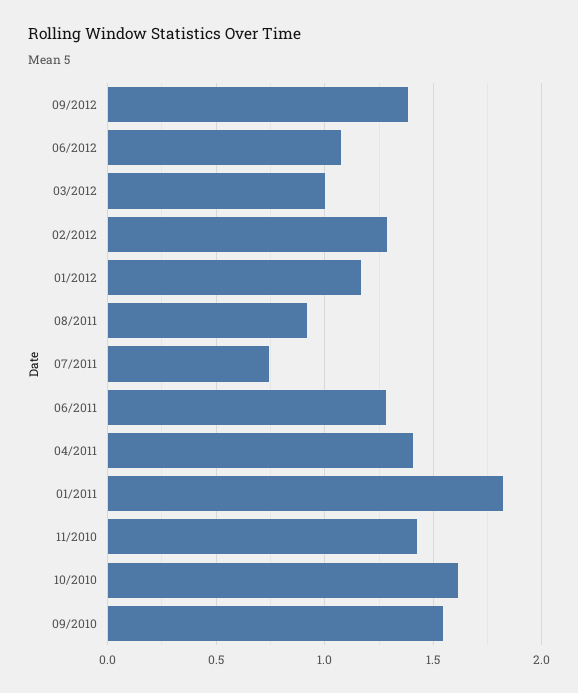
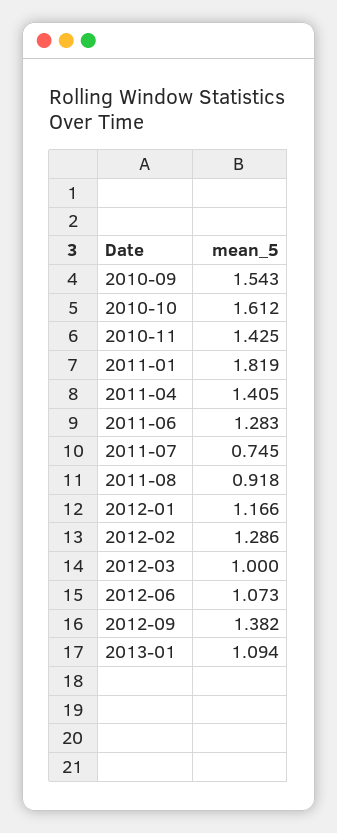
2013-01: none -> 1.094

